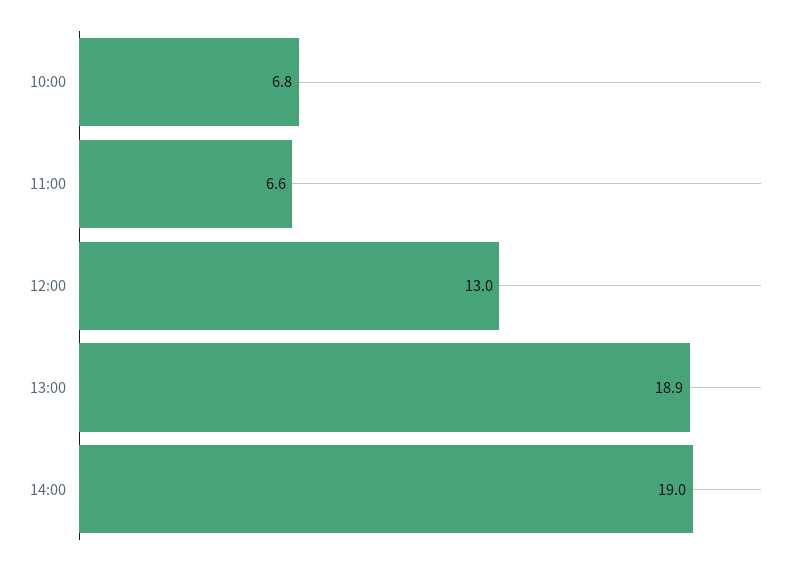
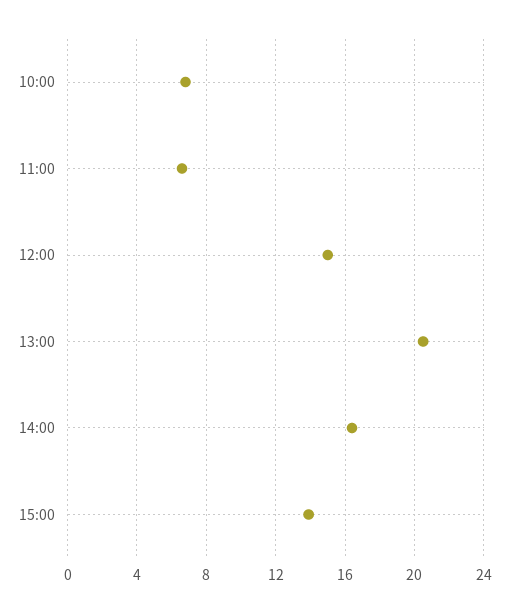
12:00: 13 -> 15
13:00: 18.9 -> 20.5
14:00: 19 -> 16.5
15:00: none -> 14

